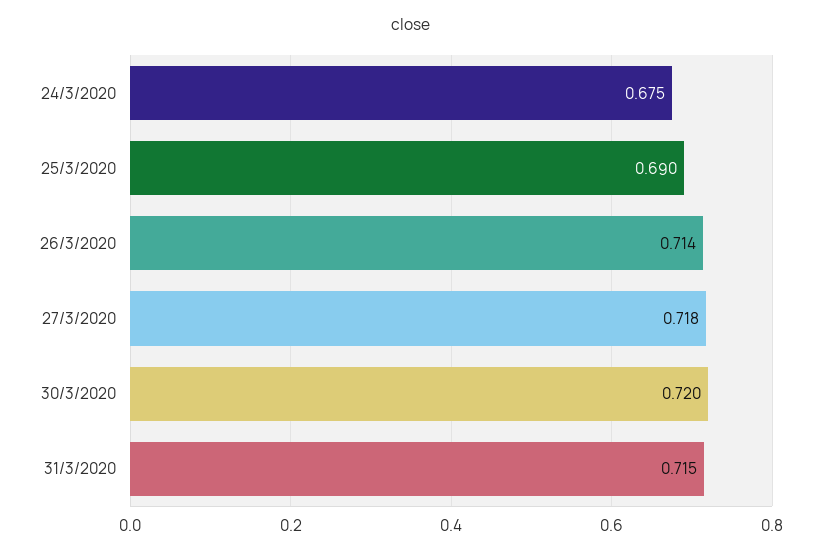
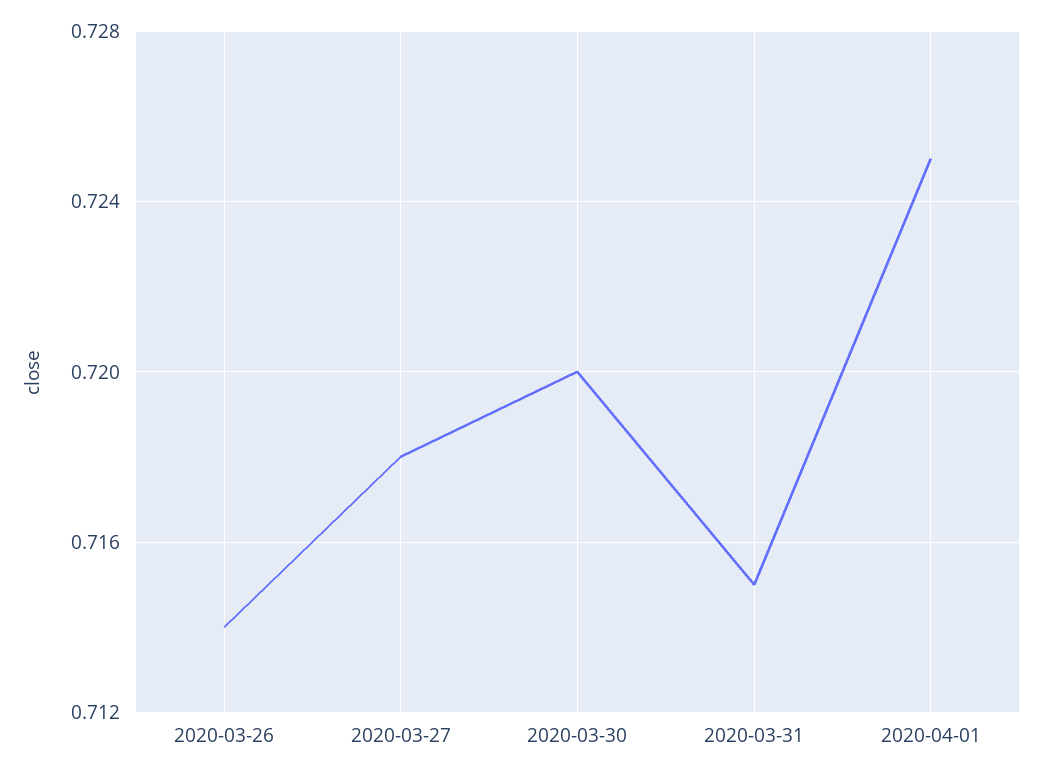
24/3/2020: 0.675 -> none
25/3/2020: 0.69 -> none
2020-04-01: none -> 0.725

